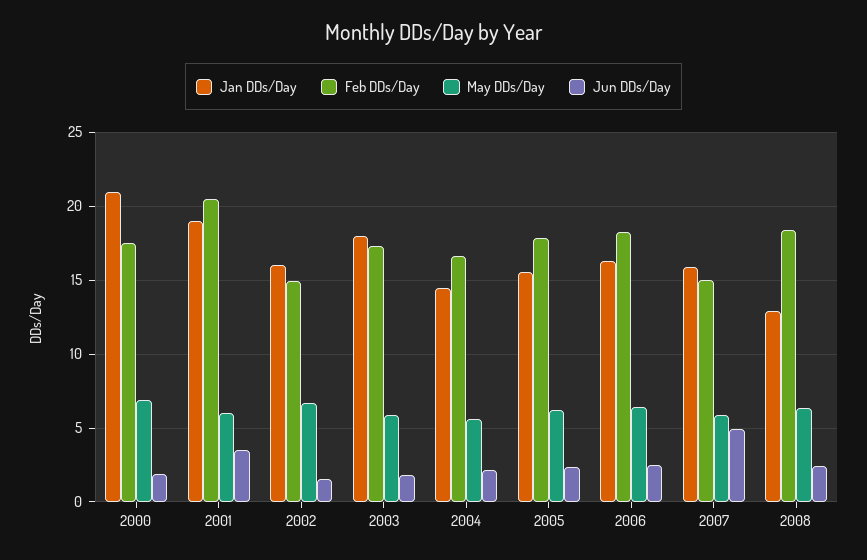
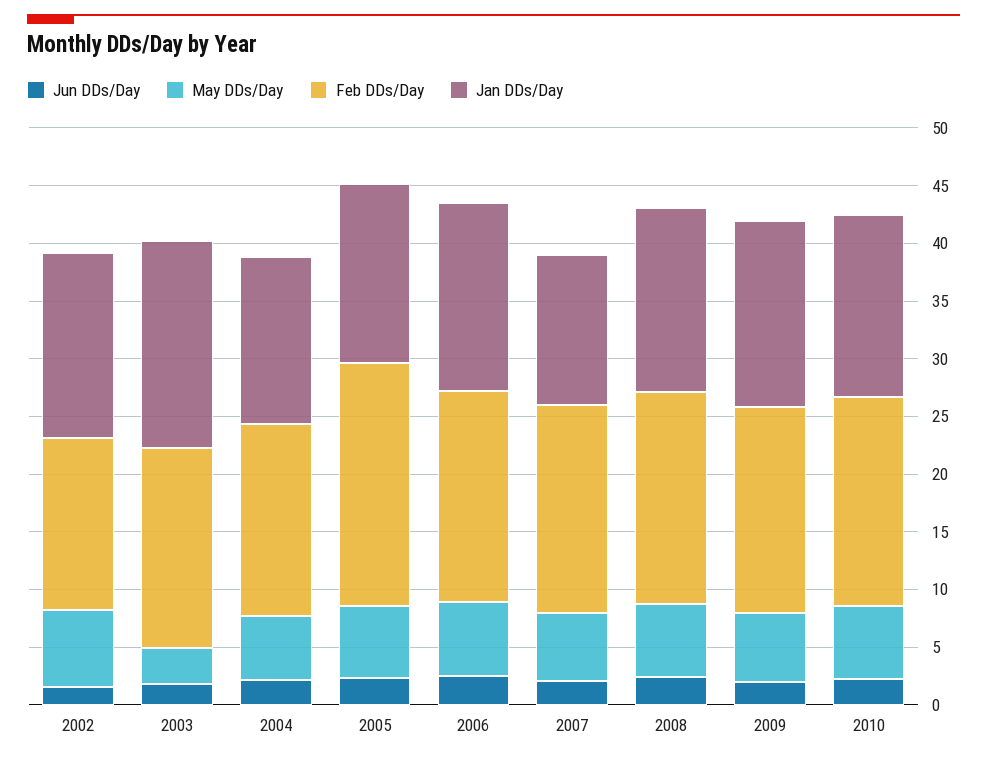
Jan DDs/Day, 2000: 21 -> none
Feb DDs/Day, 2000: 17.5 -> none
May DDs/Day, 2000: 7 -> none
Jun DDs/Day, 2000: 2 -> none
Jan DDs/Day, 2001: 19 -> none
Feb DDs/Day, 2001: 20.5 -> none
May DDs/Day, 2001: 6 -> none
Jun DDs/Day, 2001: 3.5 -> none
May DDs/Day, 2003: 6 -> 3
Feb DDs/Day, 2005: 18 -> 21
Jan DDs/Day, 2007: 16 -> 13
Feb DDs/Day, 2007: 15 -> 18
Jun DDs/Day, 2007: 5 -> 2
Jan DDs/Day, 2008: 13 -> 16
Jun DDs/Day, 2009: none -> 2
May DDs/Day, 2009: none -> 6
Feb DDs/Day, 2009: none -> 18
Jan DDs/Day, 2009: none -> 16
Jun DDs/Day, 2010: none -> 2
May DDs/Day, 2010: none -> 6
Feb DDs/Day, 2010: none -> 18
Jan DDs/Day, 2010: none -> 16

